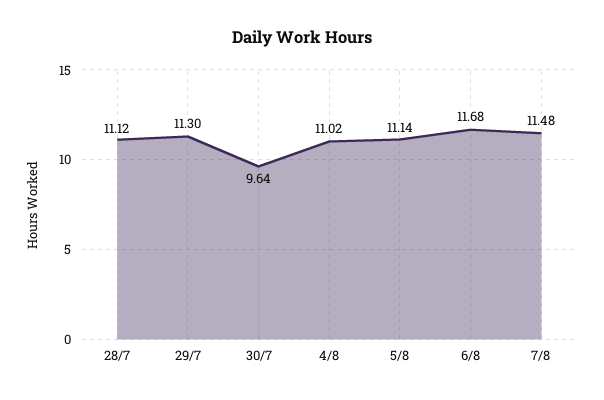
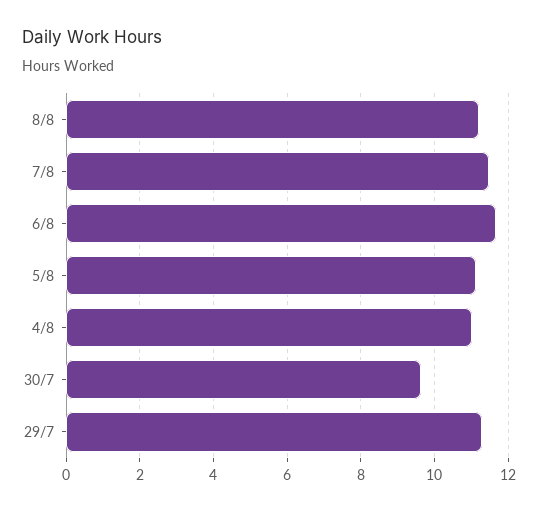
28/7: 11.12 -> none
8/8: none -> 11.2

